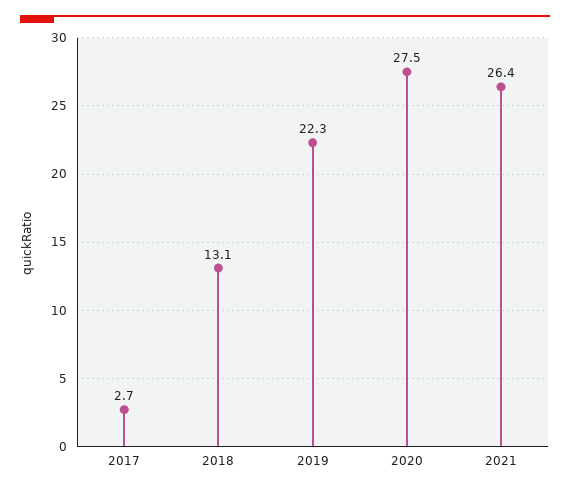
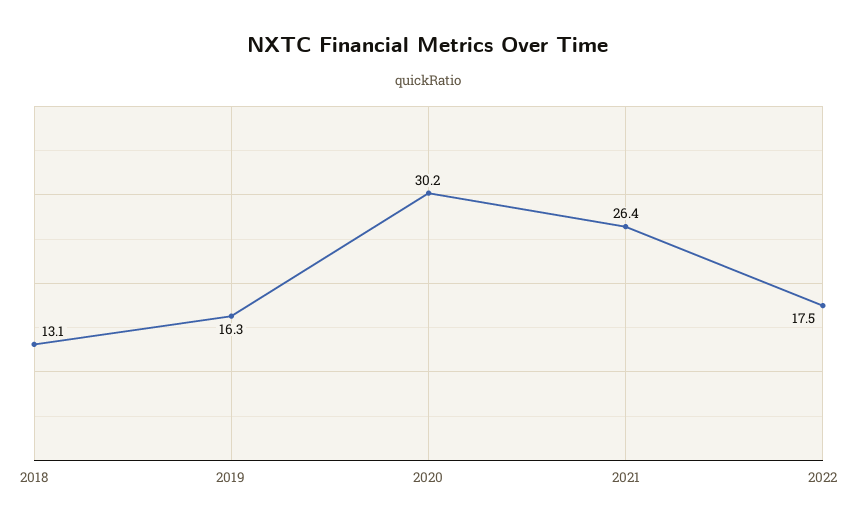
2017: 2.7 -> none
2019: 22.3 -> 16.3
2020: 27.5 -> 30.2
2022: none -> 17.5

